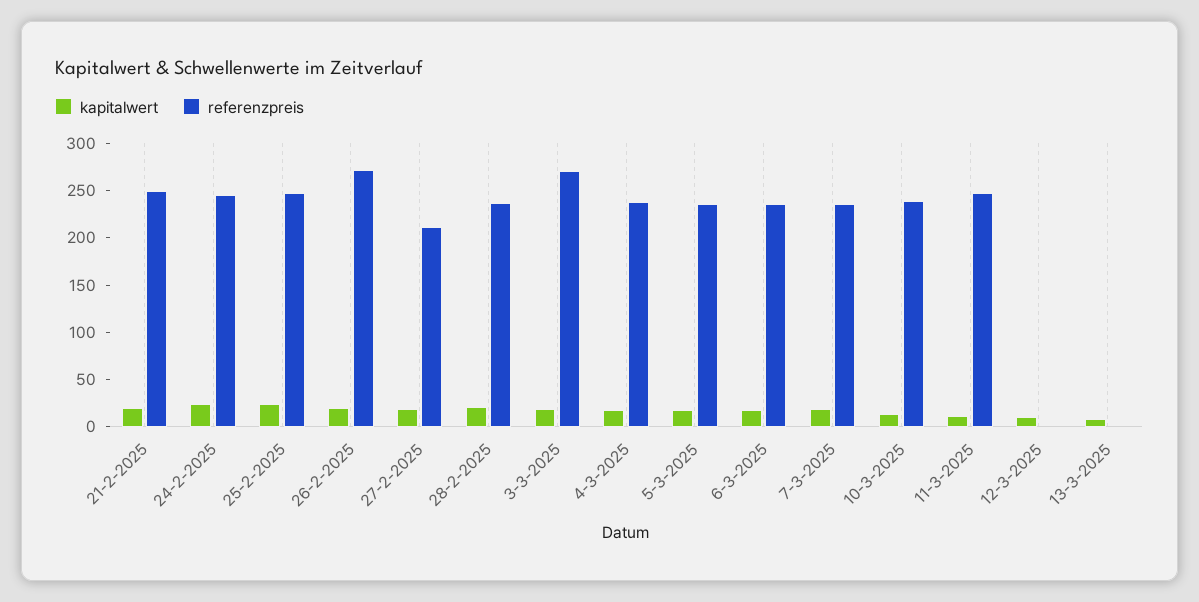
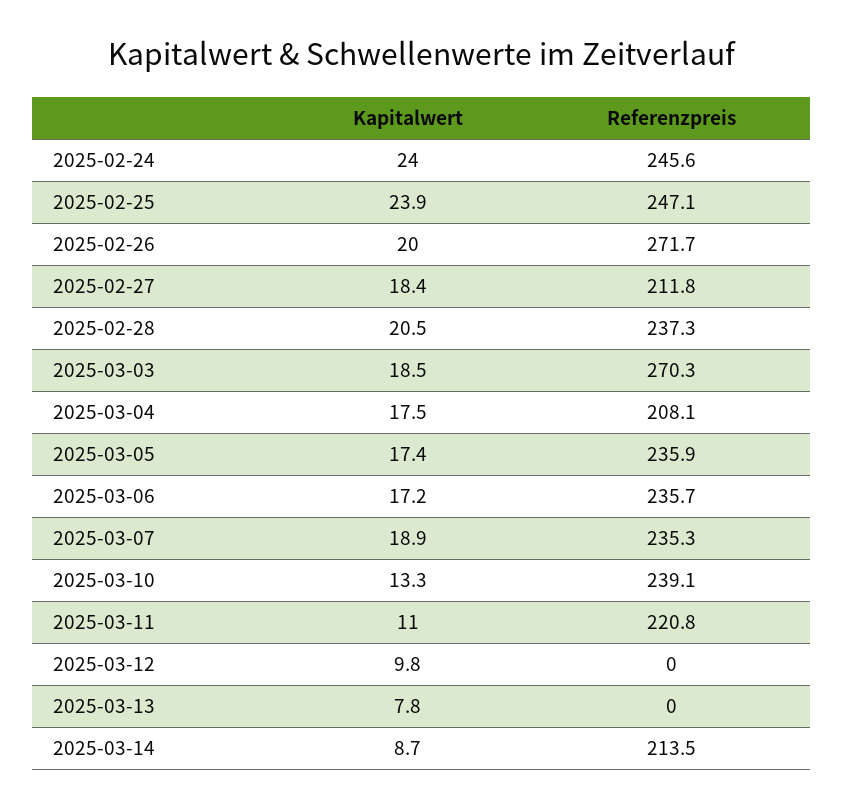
kapitalwert, 21-2-2025: 20 -> none
referenzpreis, 21-2-2025: 250 -> none
referenzpreis, 4-3-2025: 240 -> 208.1
referenzpreis, 11-3-2025: 250 -> 220.8
kapitalwert, 2025-03-14: none -> 8.7
referenzpreis, 2025-03-14: none -> 213.5

